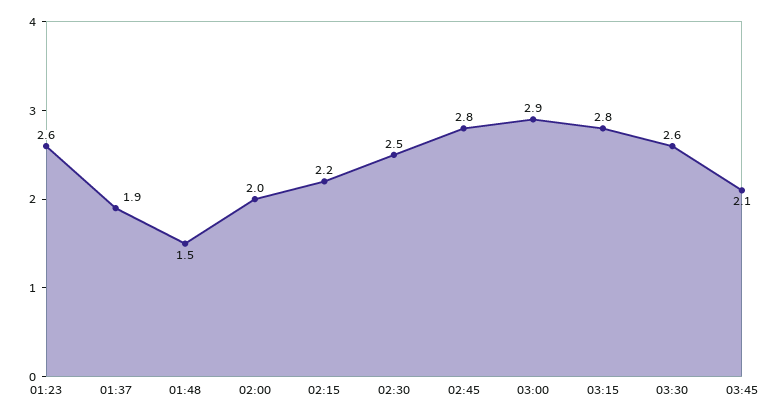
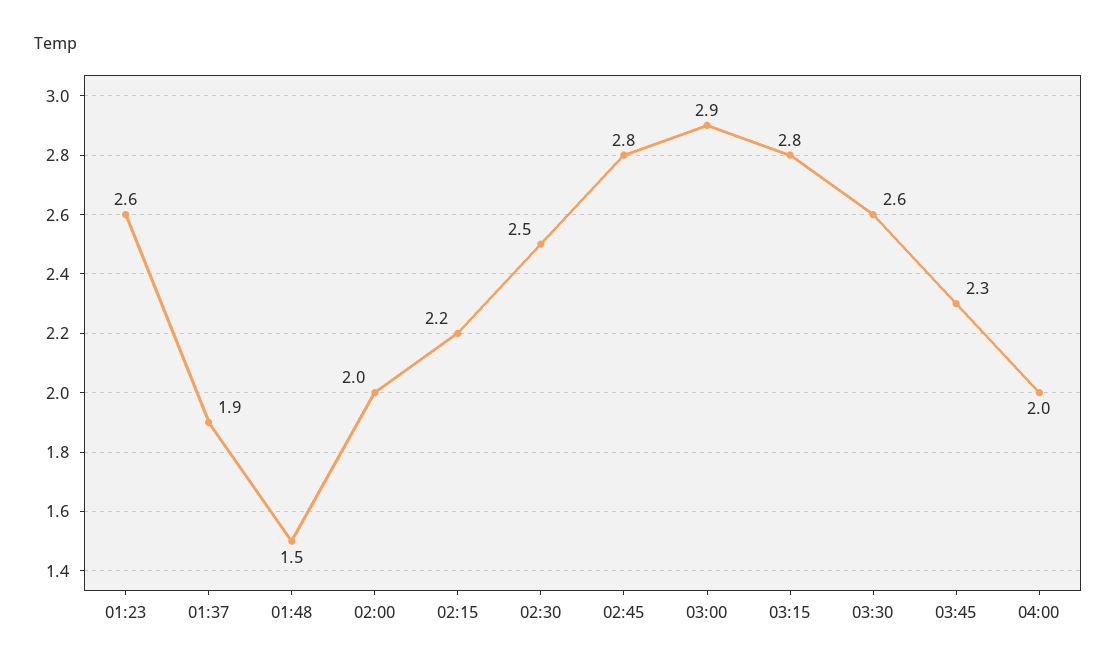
03:45: 2.1 -> 2.3
04:00: none -> 2

